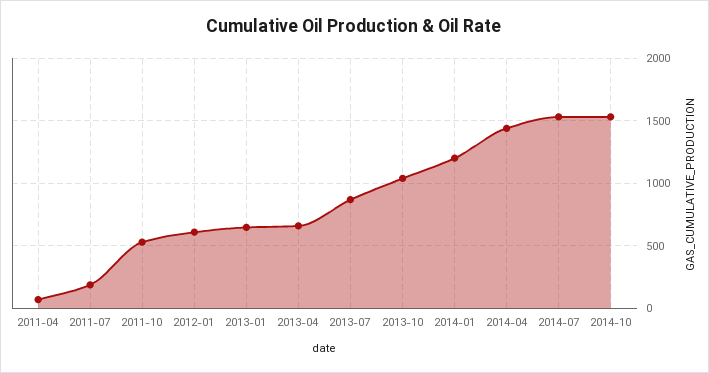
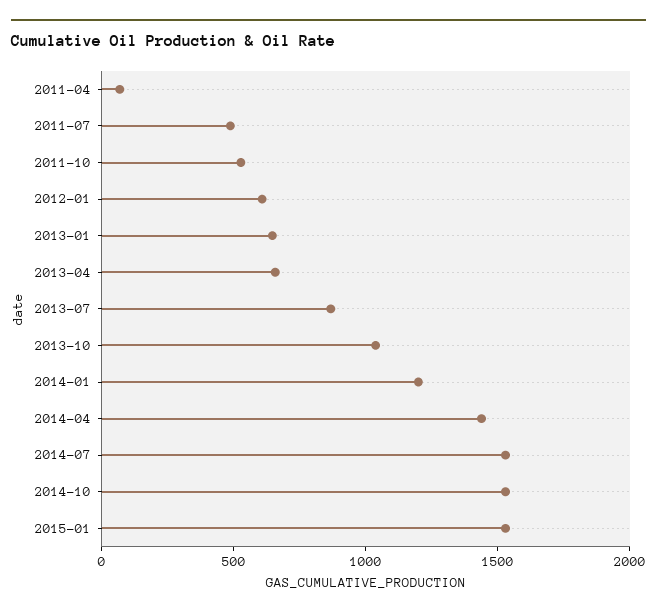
2011-07: 200 -> 500
2015-01: none -> 1500

